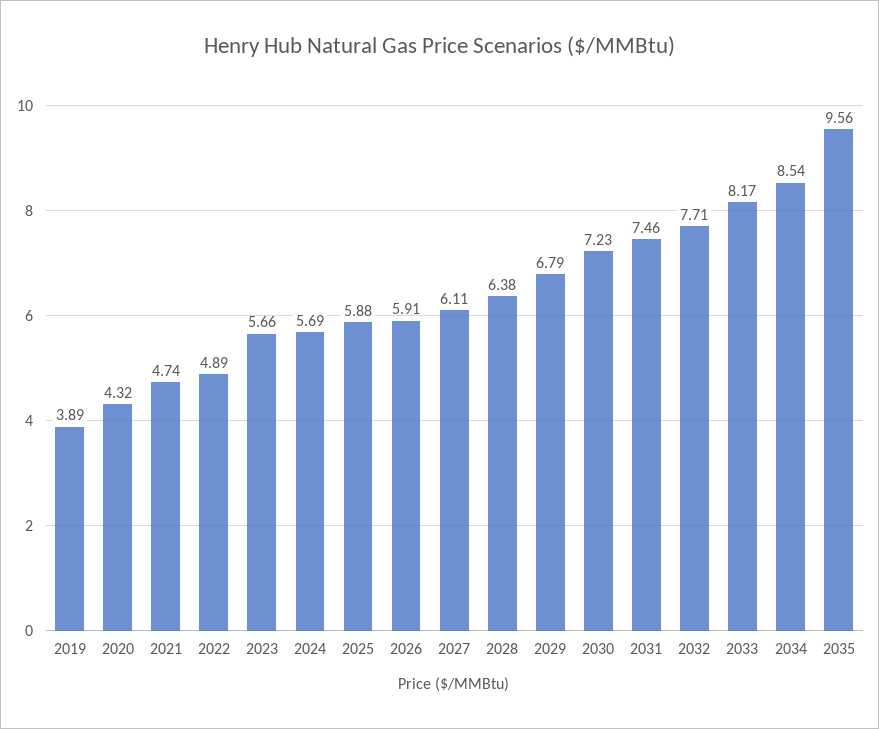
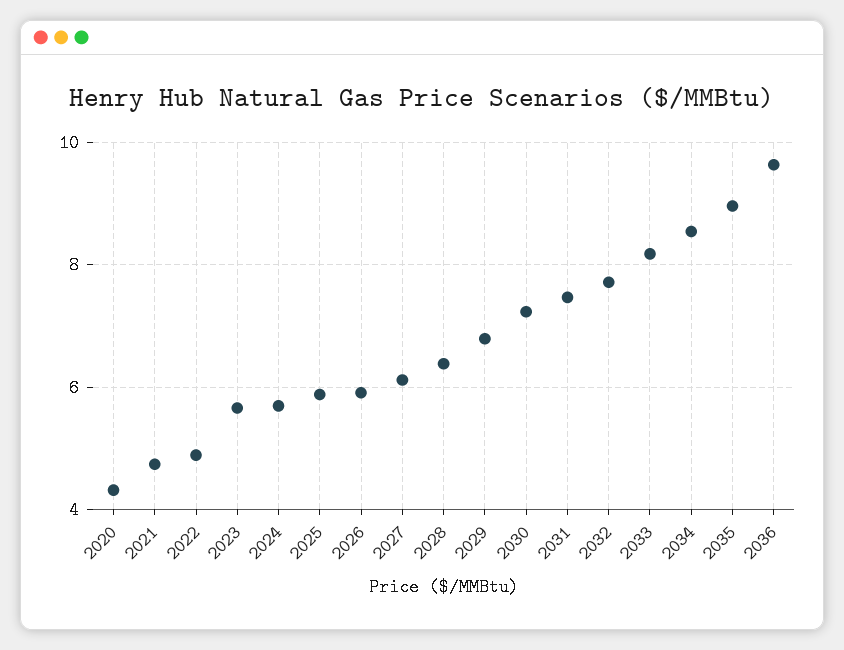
2019: 3.89 -> none
2035: 9.56 -> 9
2036: none -> 9.6

